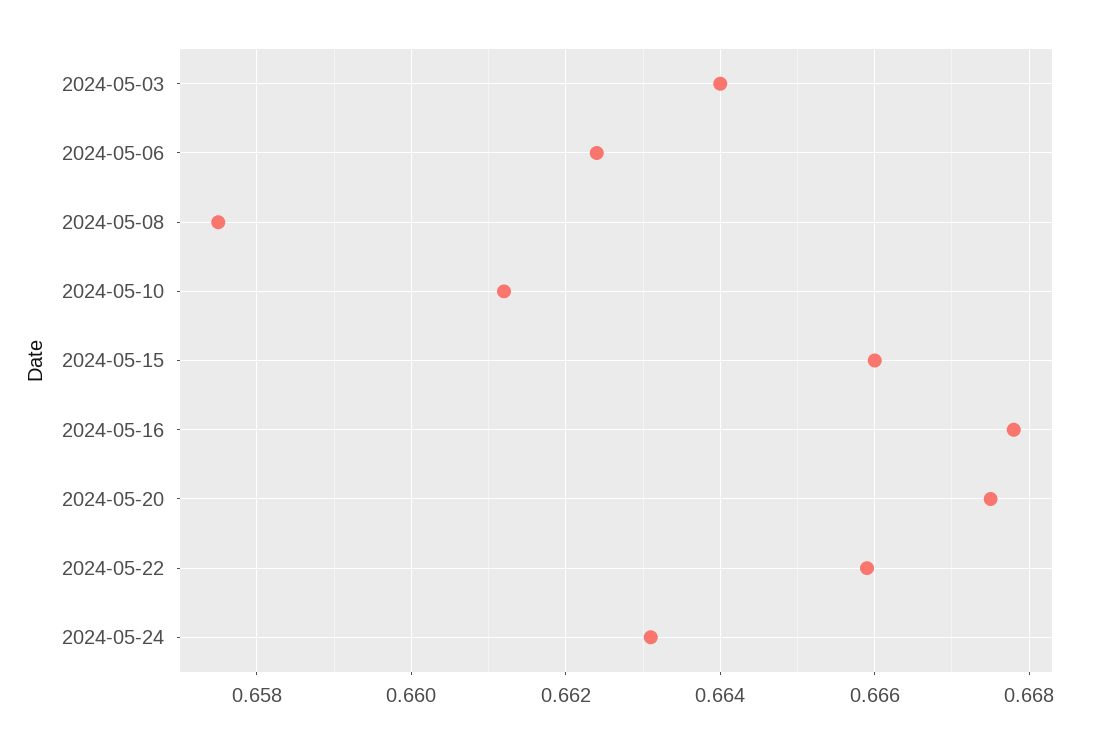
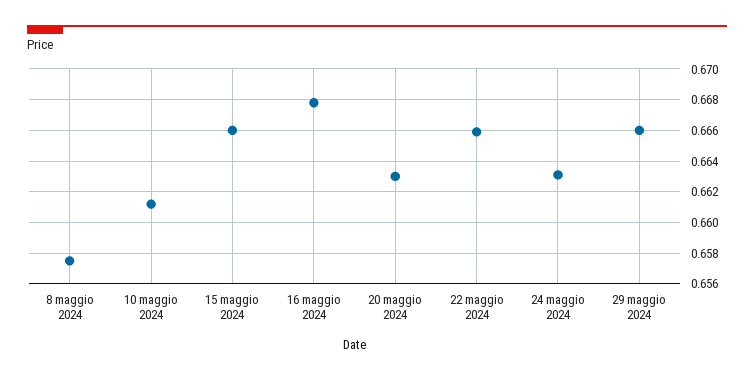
2024-05-03: 0.664 -> none
2024-05-06: 0.6625 -> none
2024-05-20: 0.6675 -> 0.663
29 maggio 2024: none -> 0.666

